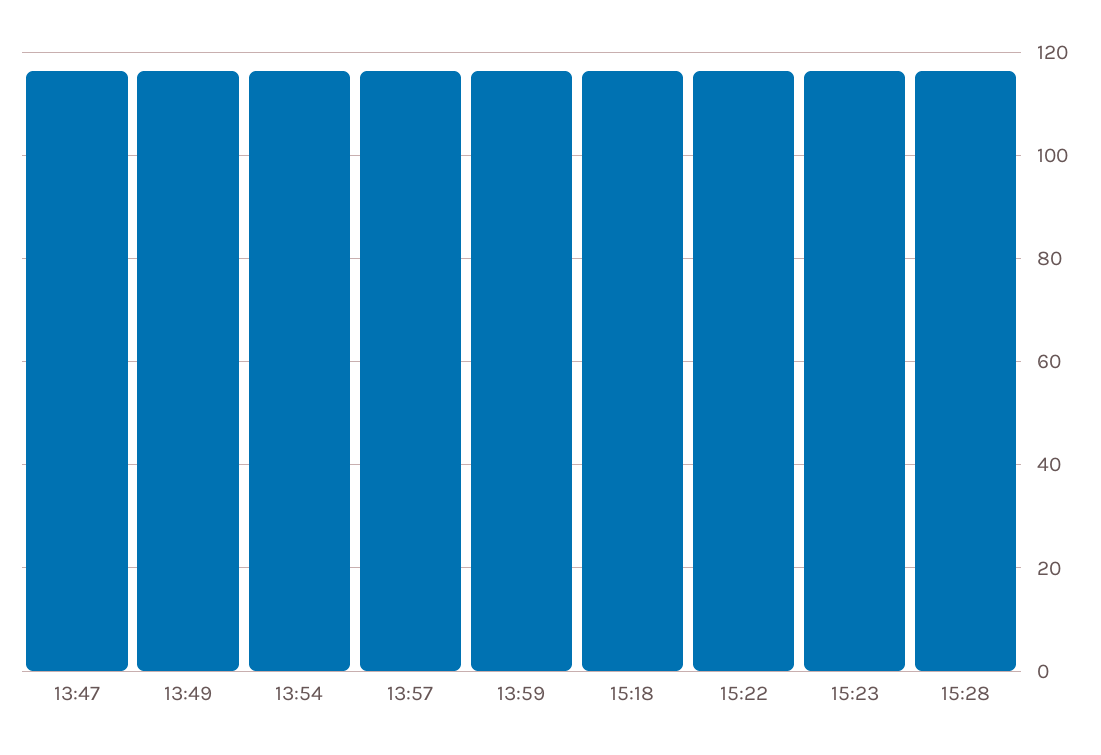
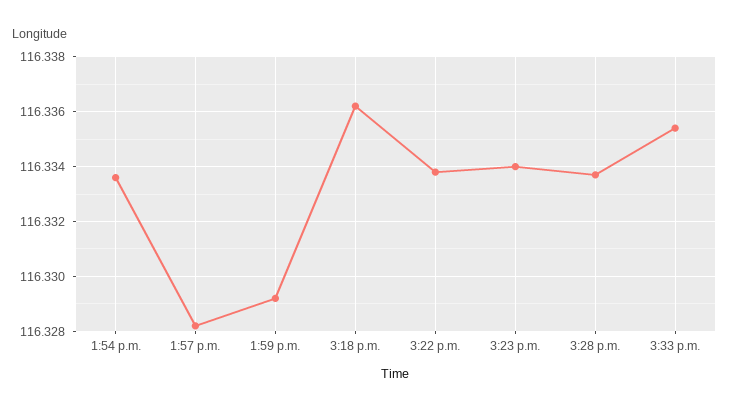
13:47: 116 -> none
13:49: 116 -> none
3:33 p.m.: none -> 116.3355

